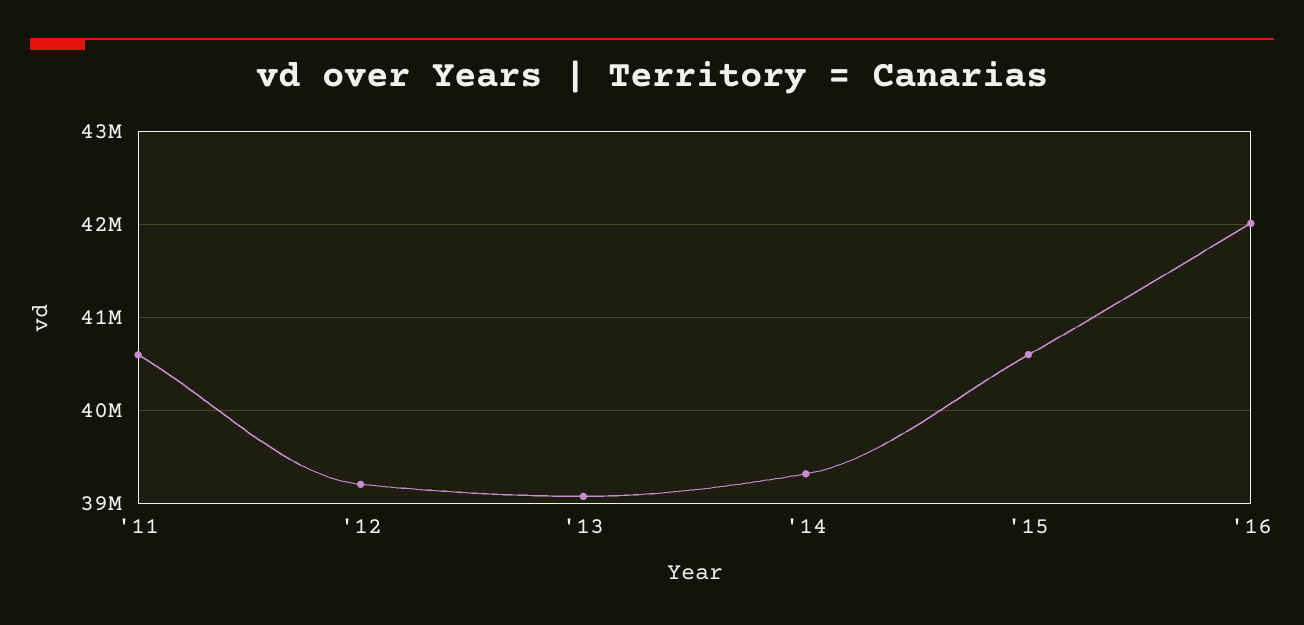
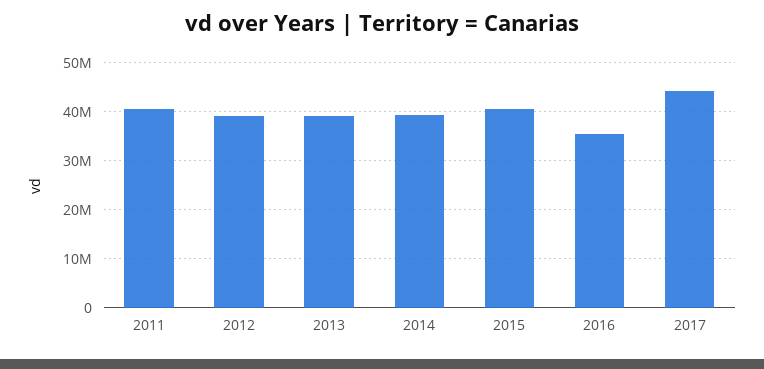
'16: 42000000 -> 36000000
2017: none -> 44000000

